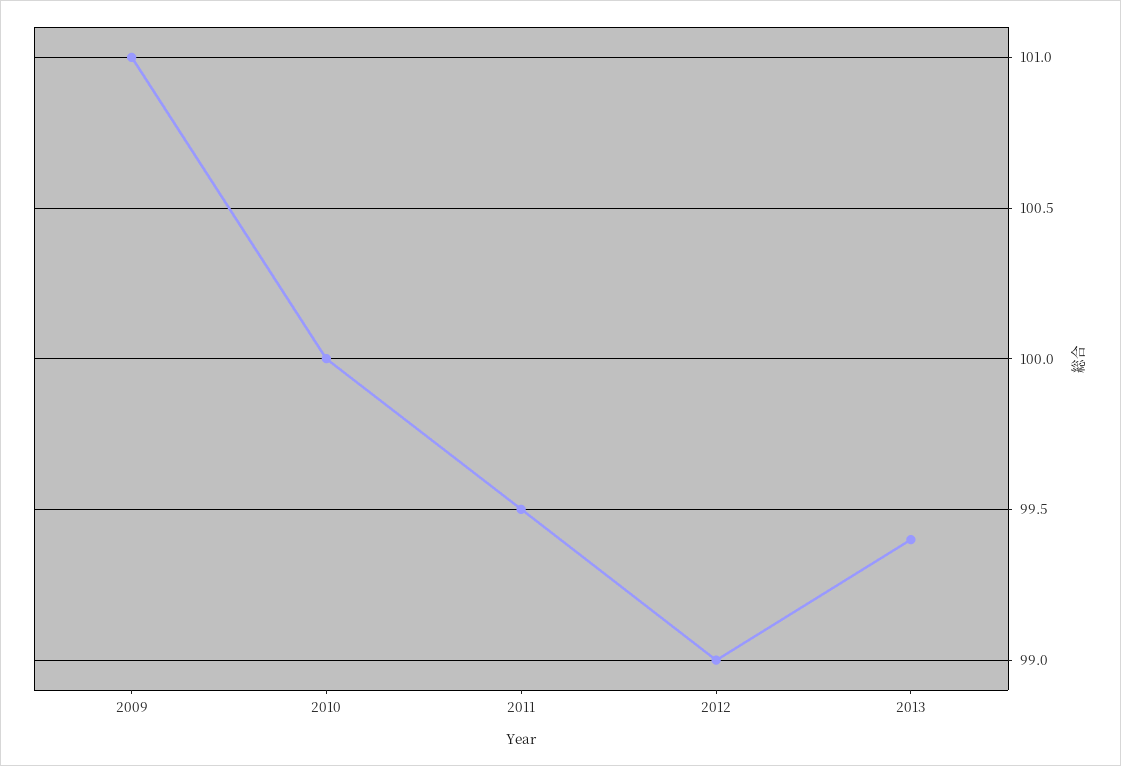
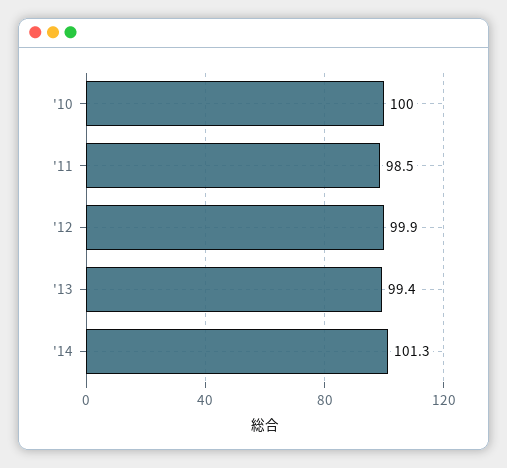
2009: 101 -> none
2011: 99.5 -> 98.5
2012: 99 -> 99.9
'14: none -> 101.3

